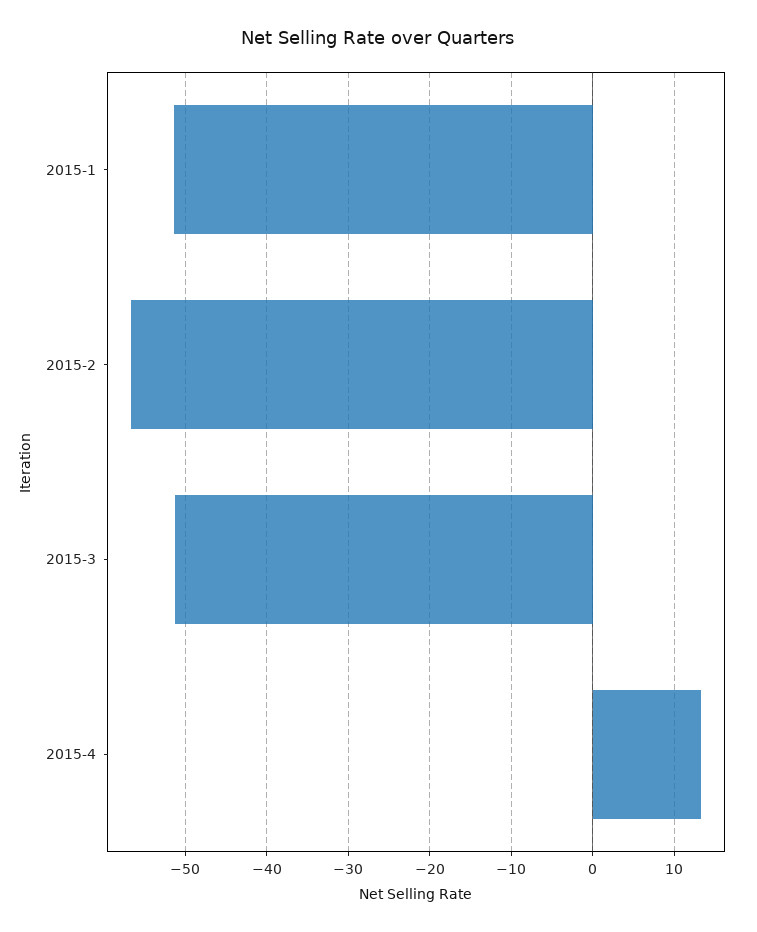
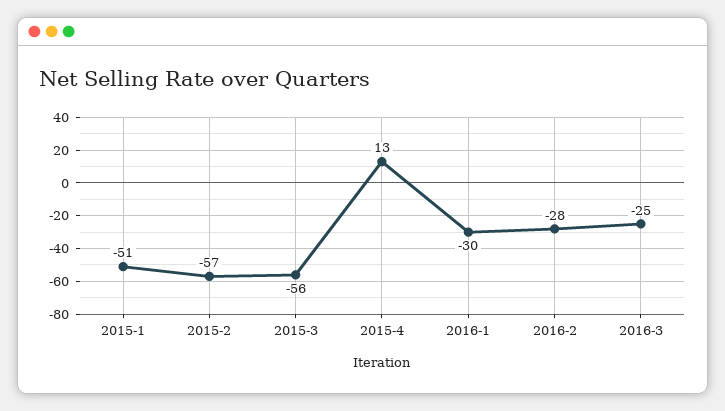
2015-3: -51 -> -56
2016-1: none -> -30
2016-2: none -> -28
2016-3: none -> -25

